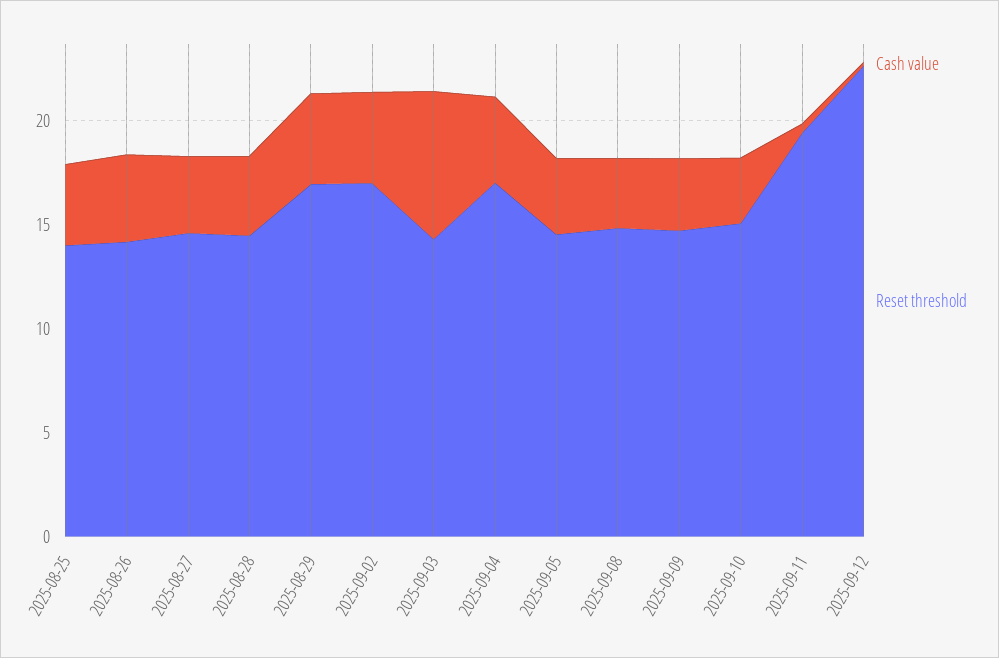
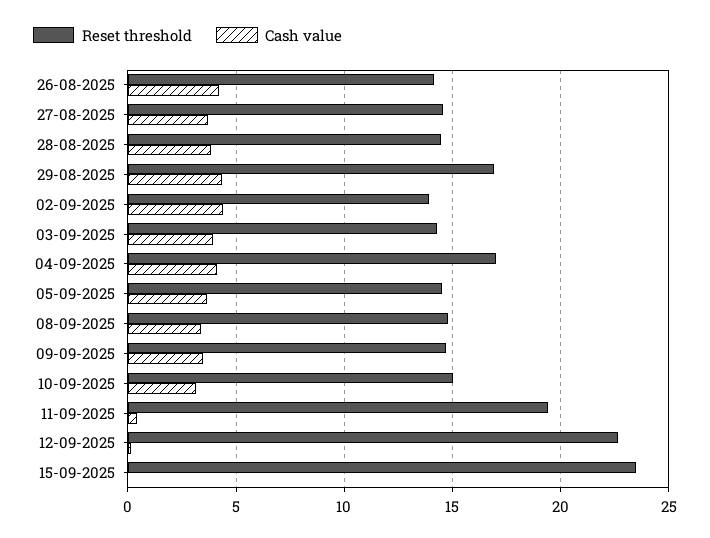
Cash value, 2025-08-25: 4 -> none
Reset threshold, 2025-08-25: 14 -> none
Reset threshold, 2025-09-02: 17 -> 14
Cash value, 2025-09-03: 7 -> 4
Reset threshold, 15-09-2025: none -> 23.5
Cash value, 15-09-2025: none -> 0

